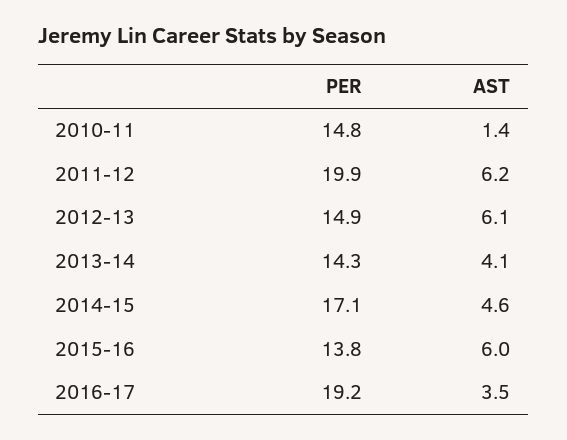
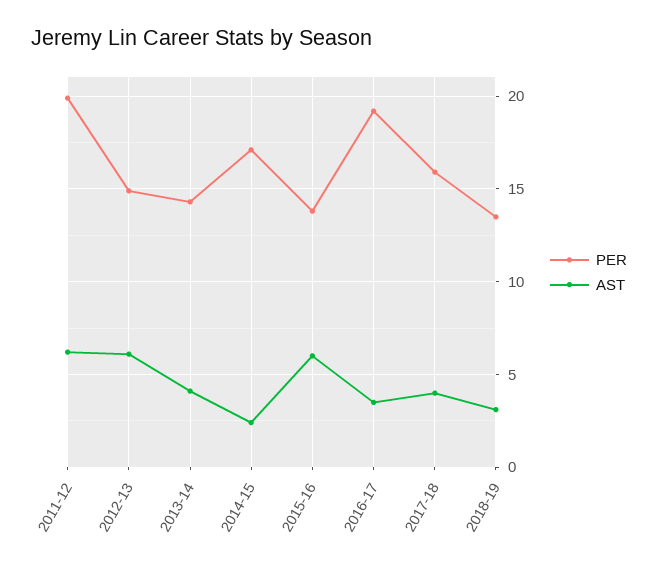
PER, 2010-11: 14.8 -> none
AST, 2010-11: 1.4 -> none
AST, 2014-15: 4.6 -> 2.5
PER, 2017-18: none -> 16
AST, 2017-18: none -> 4
PER, 2018-19: none -> 13.5
AST, 2018-19: none -> 3

